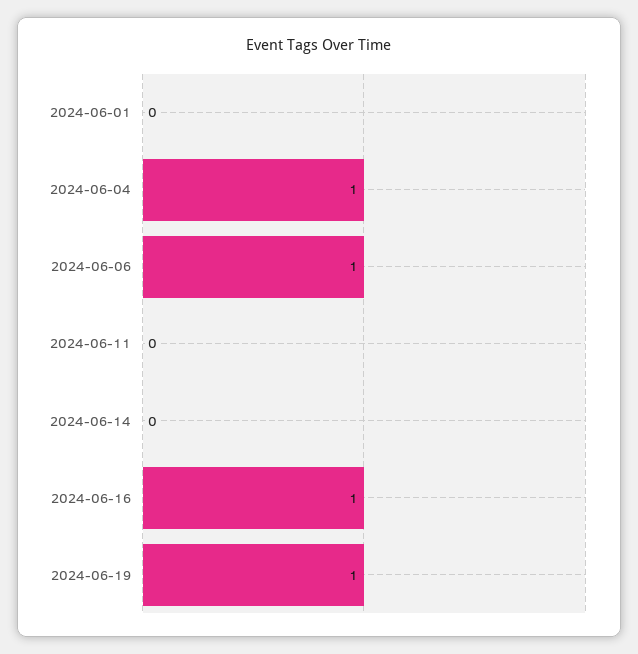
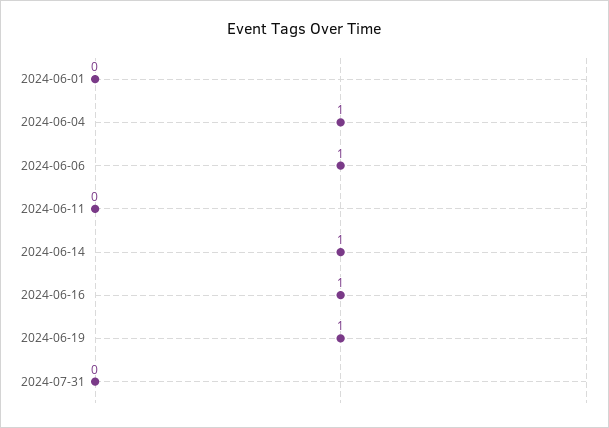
2024-06-14: 0 -> 1
2024-07-31: none -> 0

